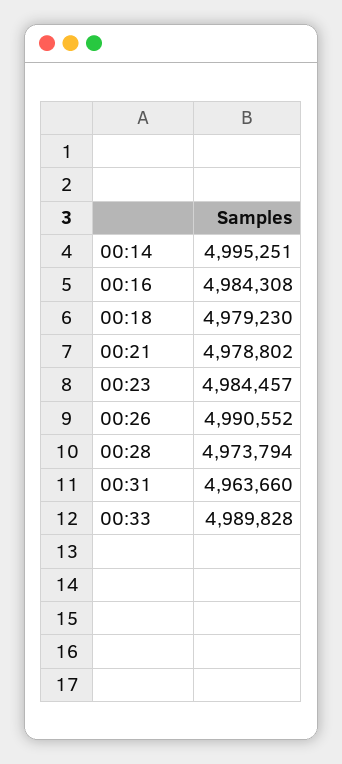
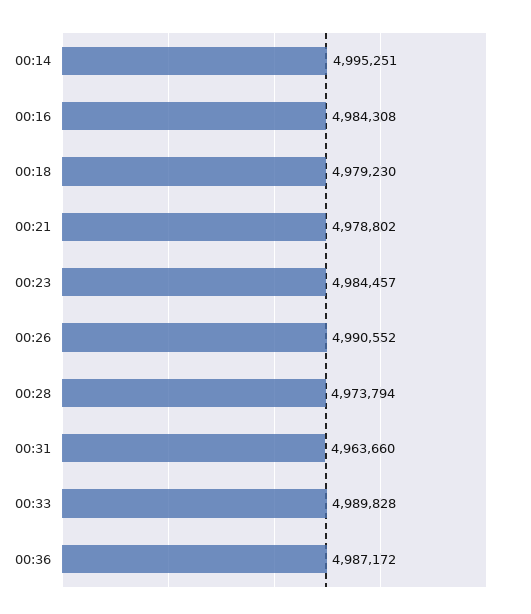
00:36: none -> 4987172

